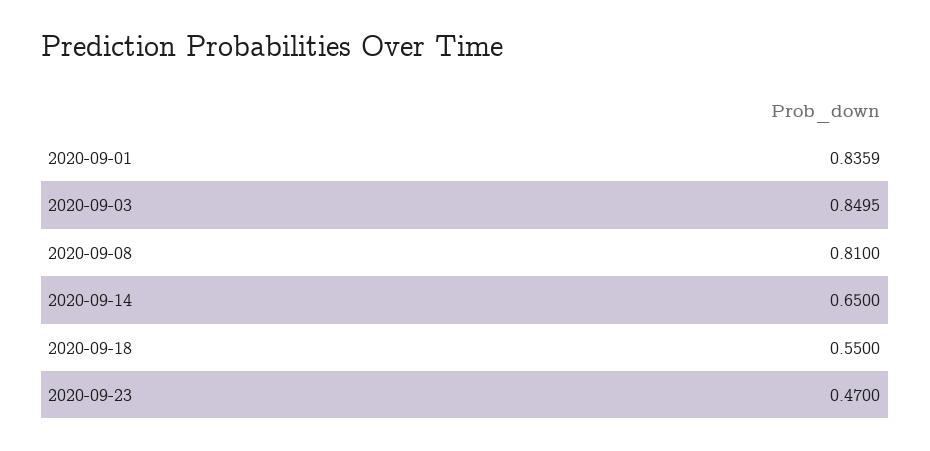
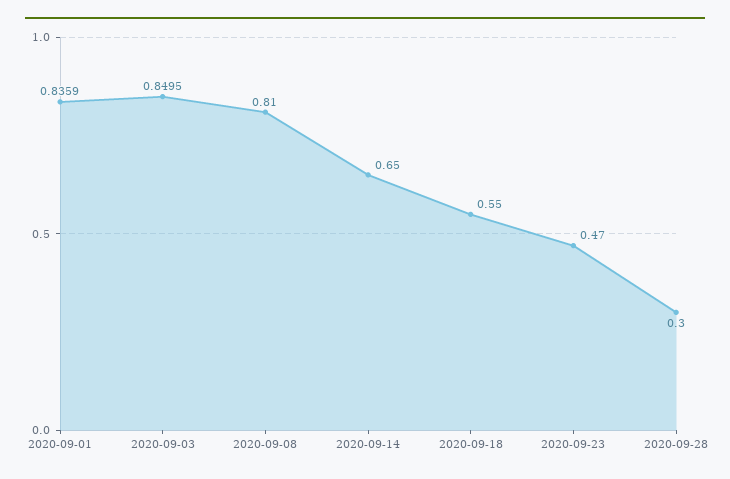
2020-09-28: none -> 0.3

